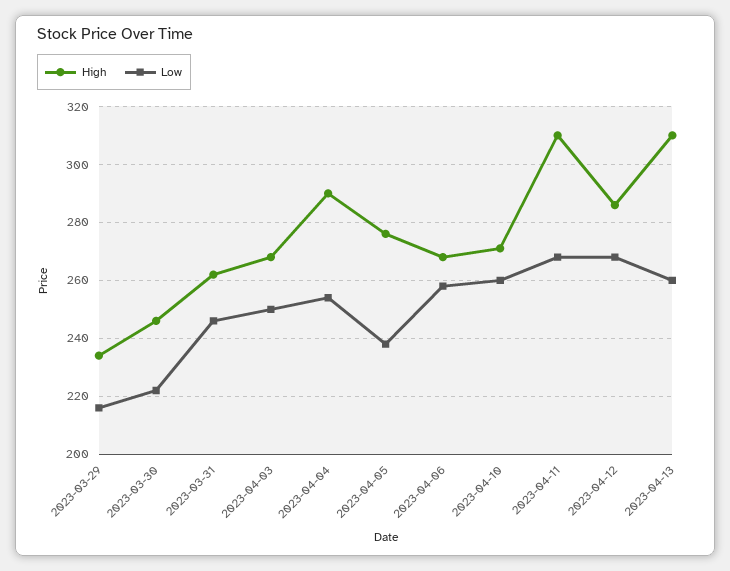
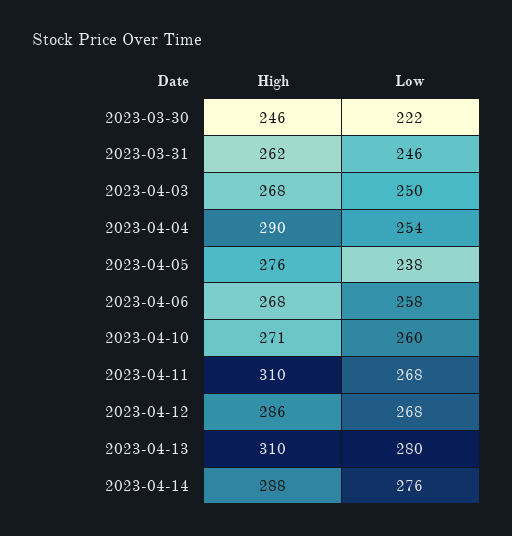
High, 2023-03-29: 235 -> none
Low, 2023-03-29: 215 -> none
Low, 2023-04-13: 260 -> 280
High, 2023-04-14: none -> 288
Low, 2023-04-14: none -> 276

